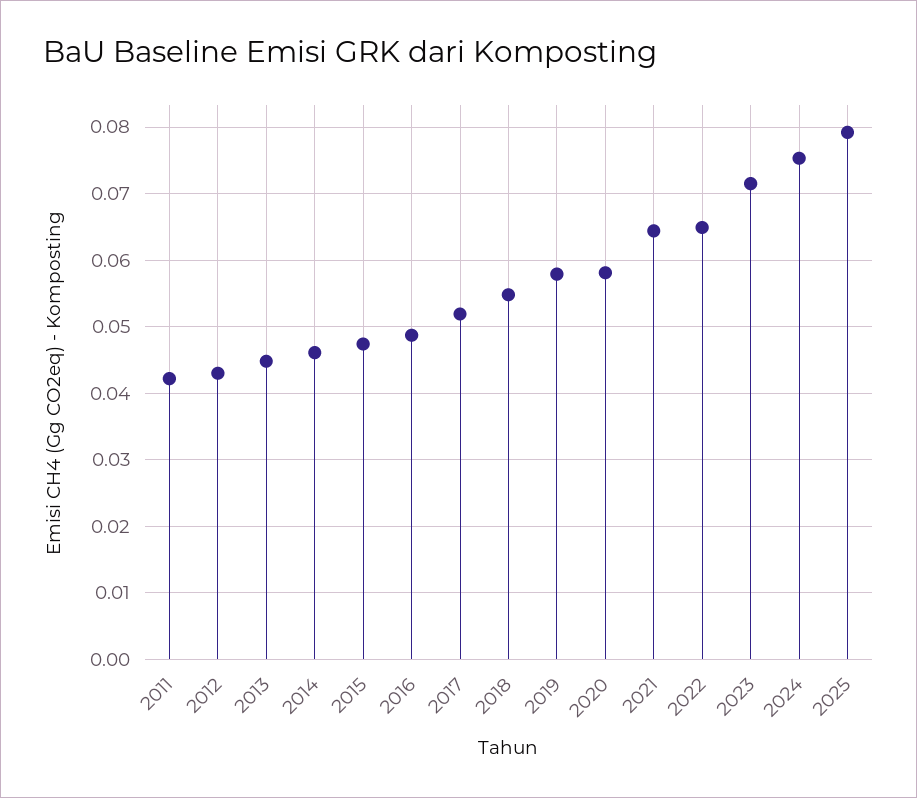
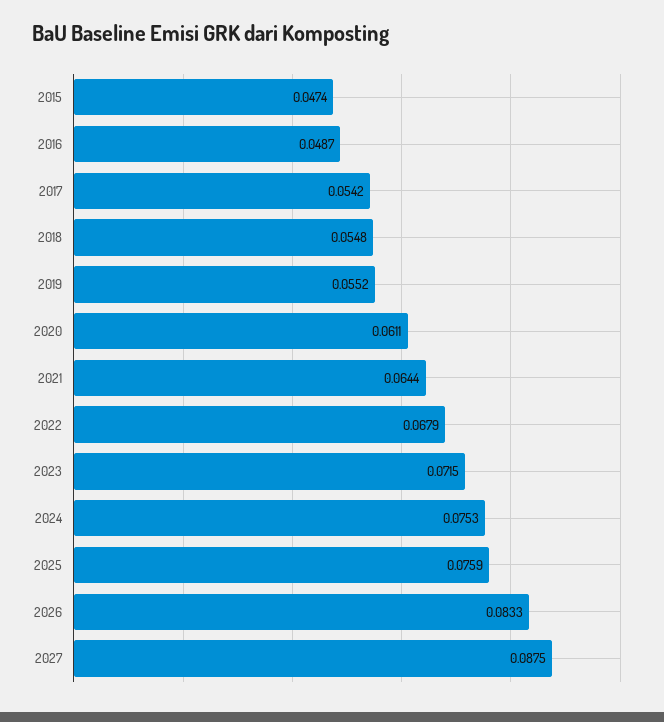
2011: 0.042 -> none
2012: 0.043 -> none
2013: 0.045 -> none
2014: 0.046 -> none
2017: 0.052 -> 0.0542
2019: 0.058 -> 0.0552
2020: 0.058 -> 0.0611
2022: 0.065 -> 0.0679
2025: 0.079 -> 0.0759
2026: none -> 0.0833
2027: none -> 0.0875

